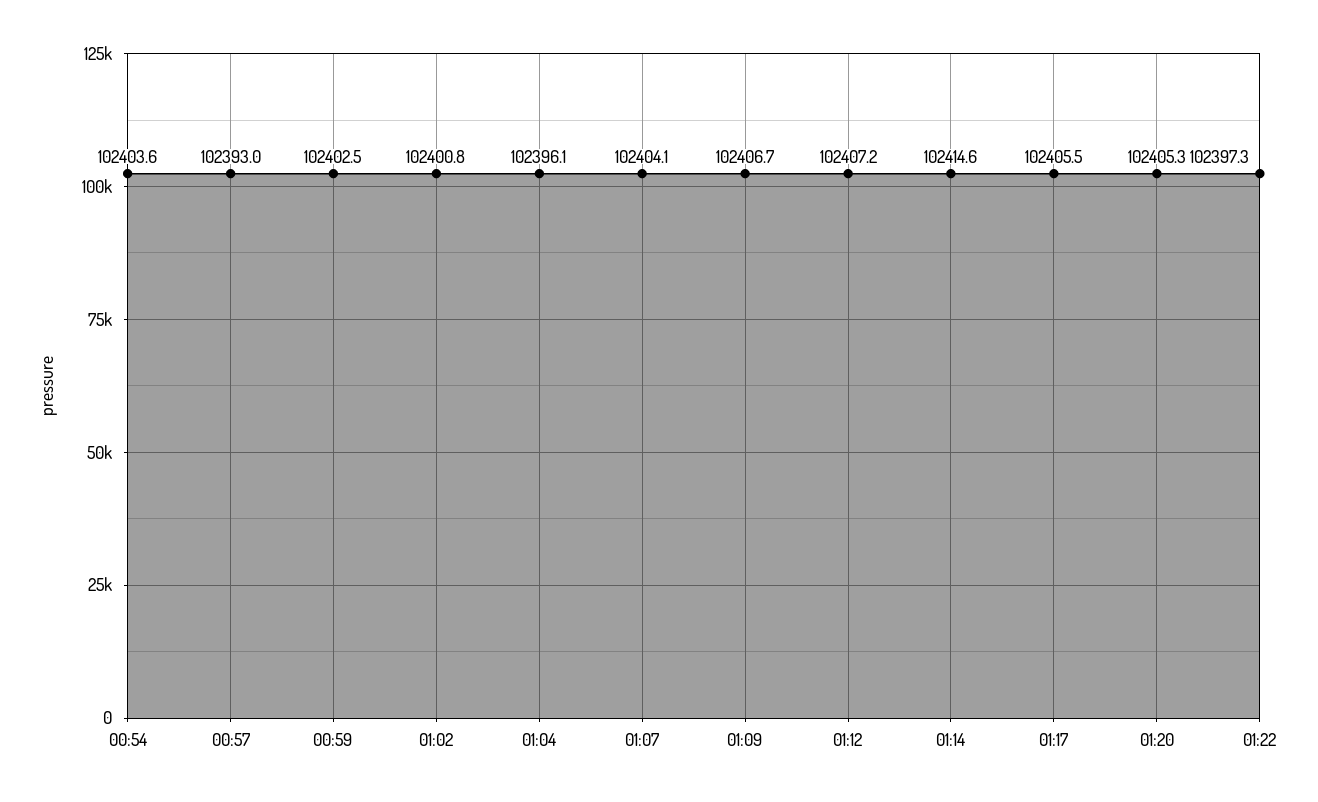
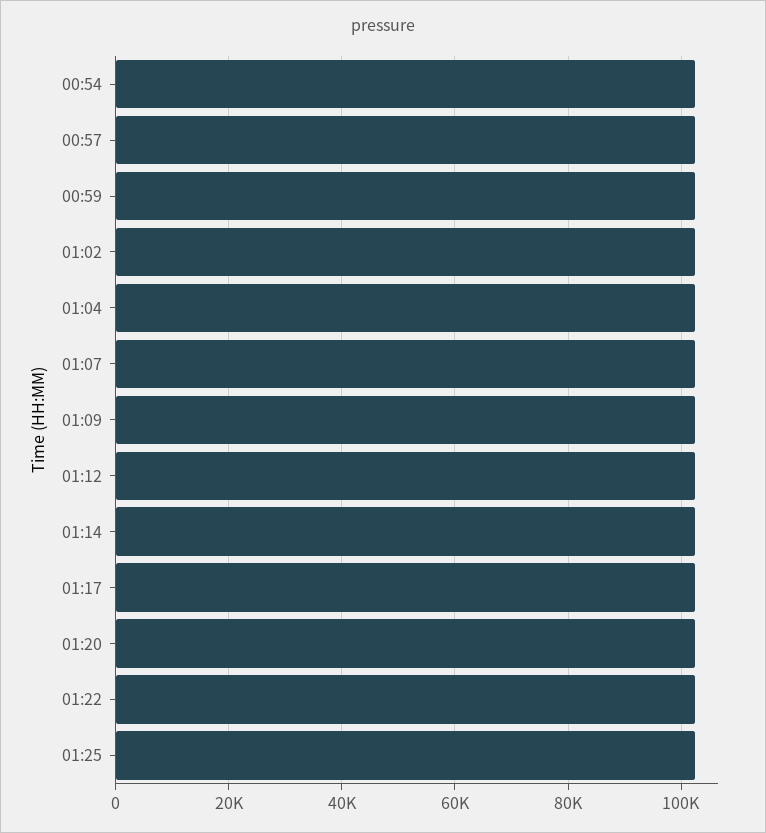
01:25: none -> 102000

